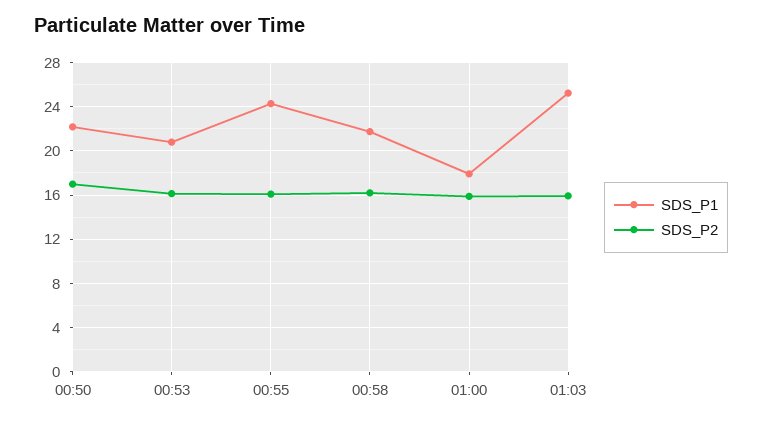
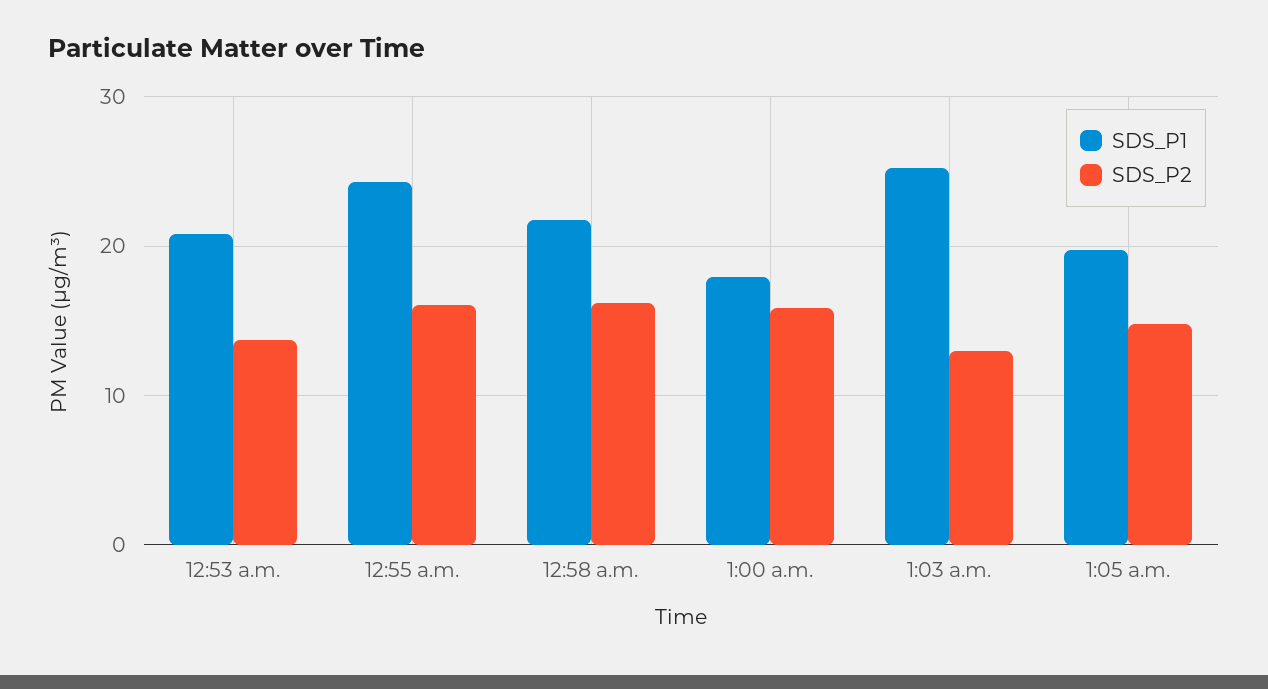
SDS_P1, 00:50: 22 -> none
SDS_P2, 00:50: 17 -> none
SDS_P2, 00:53: 16 -> 14
SDS_P2, 01:03: 16 -> 13
SDS_P1, 1:05 a.m.: none -> 20
SDS_P2, 1:05 a.m.: none -> 15

